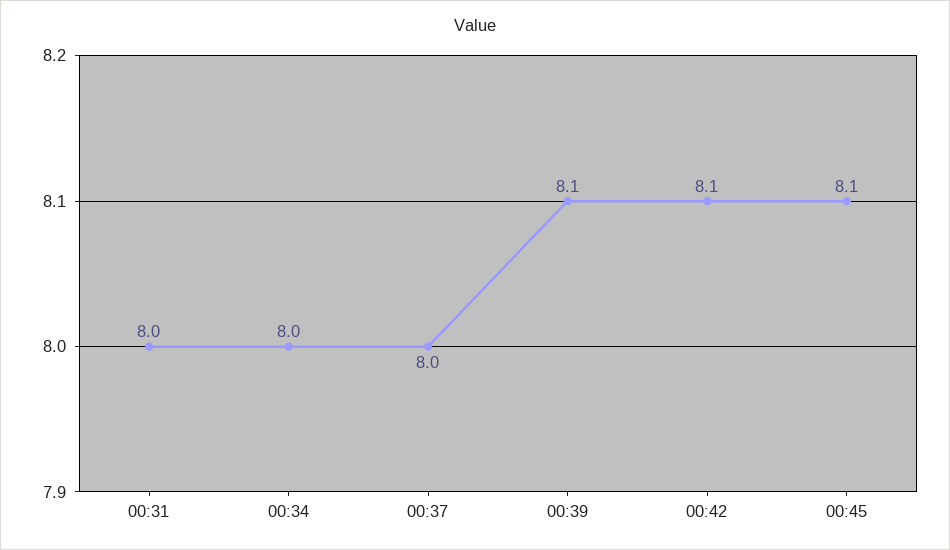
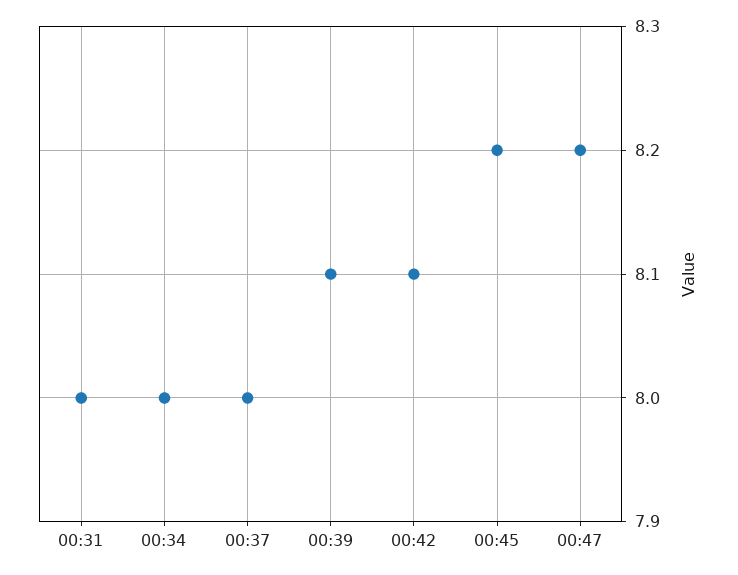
00:45: 8.1 -> 8.2
00:47: none -> 8.2

